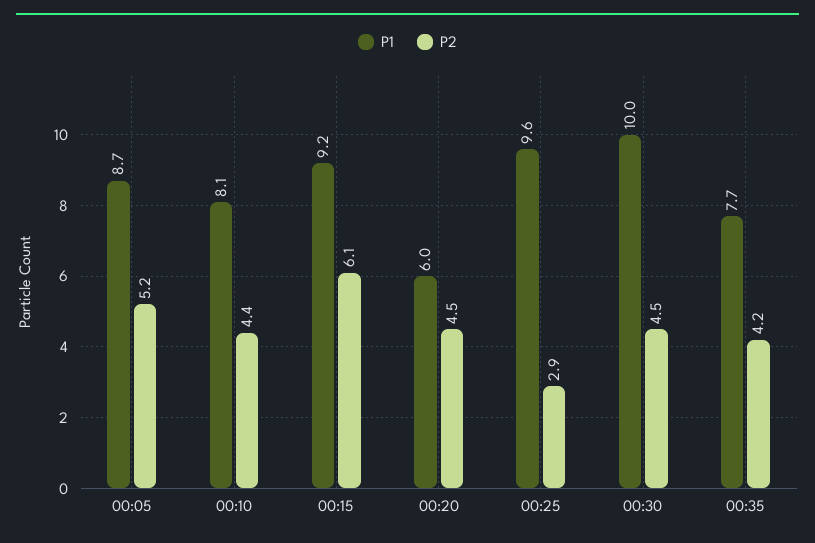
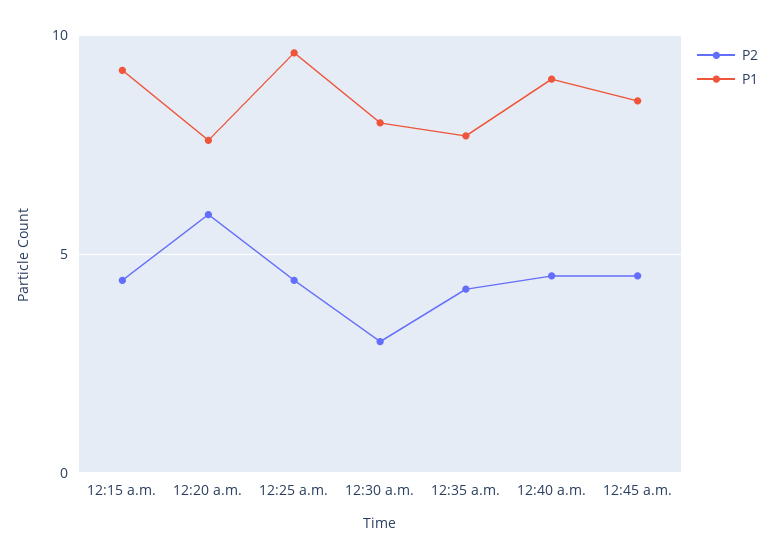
P1, 00:05: 8.7 -> none
P2, 00:05: 5.2 -> none
P1, 00:10: 8.1 -> none
P2, 00:10: 4.4 -> none
P2, 00:15: 6.1 -> 4.5
P1, 00:20: 6 -> 7.5
P2, 00:20: 4.5 -> 6
P2, 00:25: 2.9 -> 4.5
P1, 00:30: 10 -> 8
P2, 00:30: 4.5 -> 3
P2, 12:40 a.m.: none -> 4.5
P1, 12:40 a.m.: none -> 9
P2, 12:45 a.m.: none -> 4.5
P1, 12:45 a.m.: none -> 8.5

